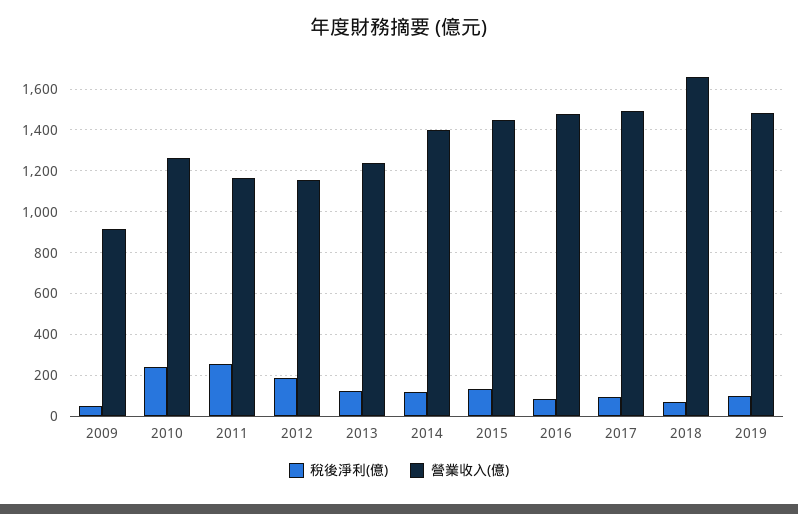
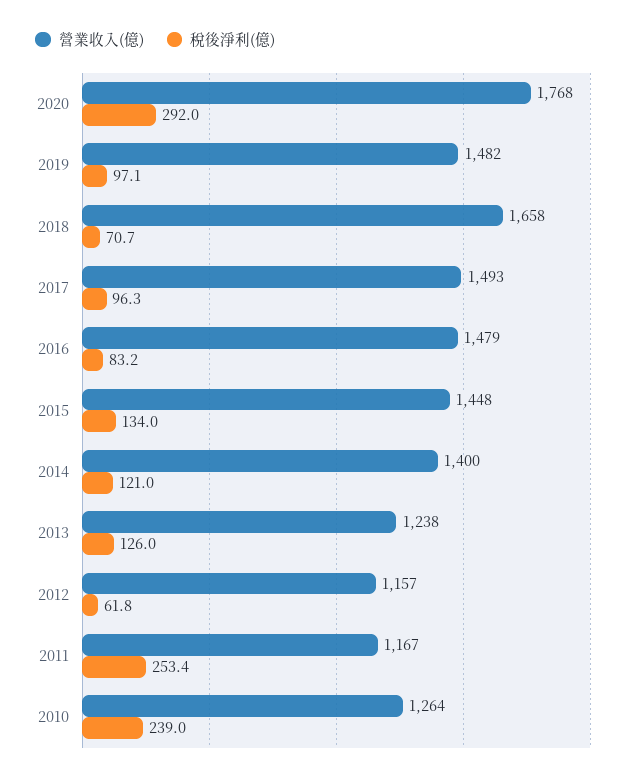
稅後淨利(億), 2009: 50 -> none
營業收入(億), 2009: 900 -> none
稅後淨利(億), 2012: 200 -> 61.8
營業收入(億), 2020: none -> 1768
稅後淨利(億), 2020: none -> 292

